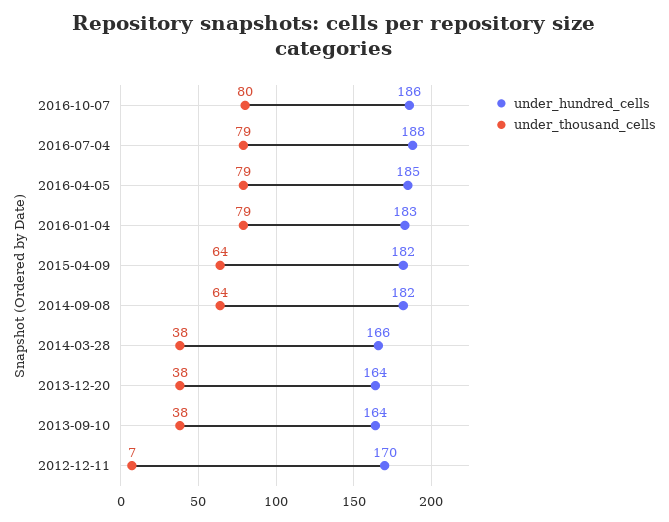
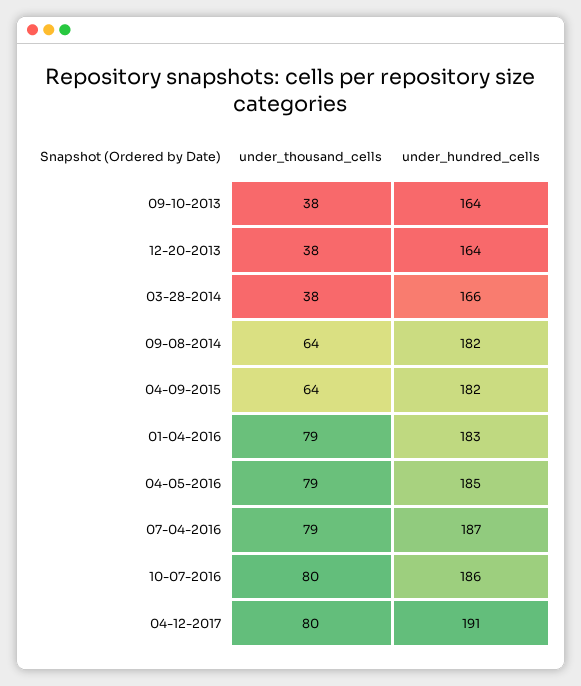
under_hundred_cells, 2016-07-04: 188 -> 187
under_hundred_cells, 2012-12-11: 170 -> none
under_thousand_cells, 2012-12-11: 7 -> none
under_thousand_cells, 04-12-2017: none -> 80
under_hundred_cells, 04-12-2017: none -> 191

